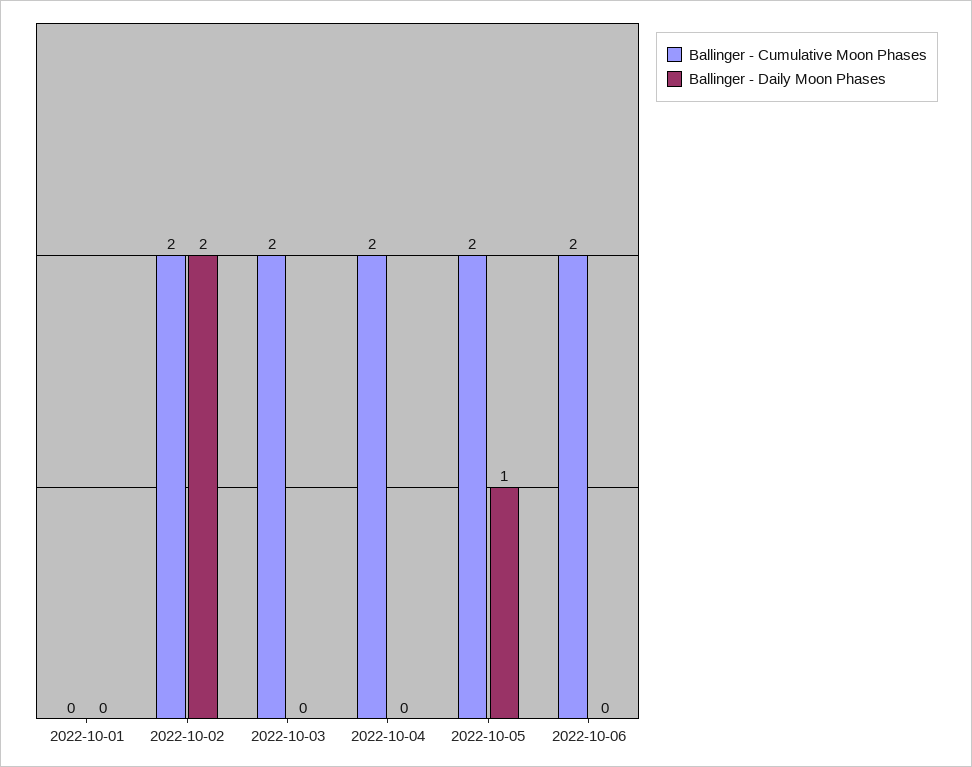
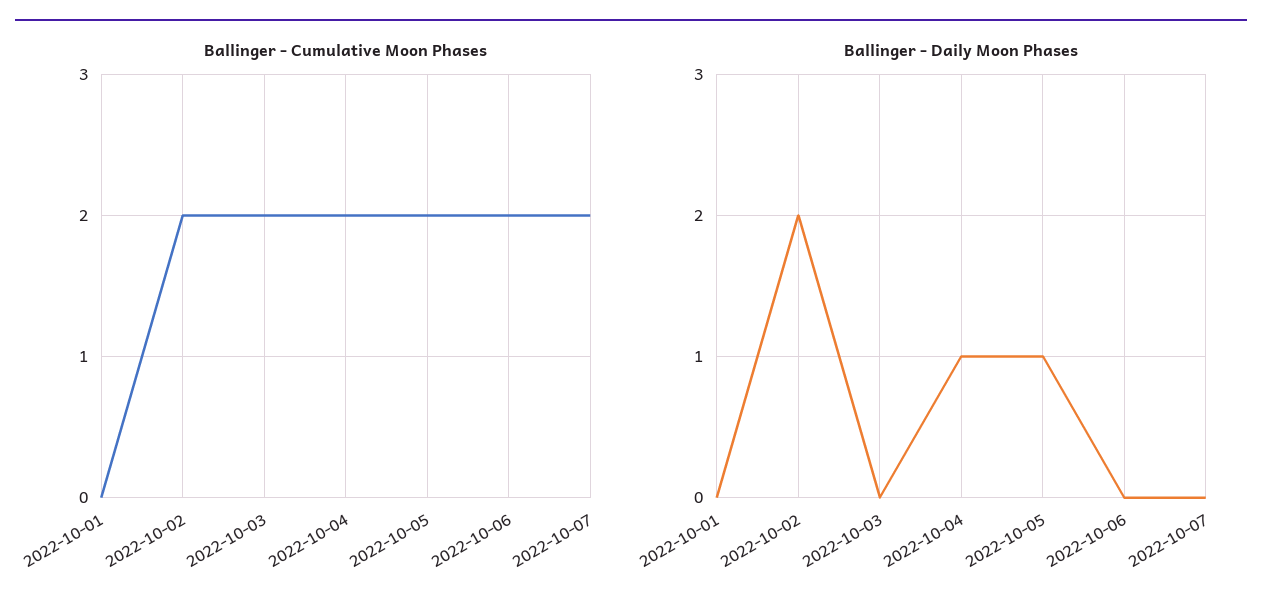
Ballinger - Daily Moon Phases, 2022-10-04: 0 -> 1
Ballinger - Cumulative Moon Phases, 2022-10-07: none -> 2
Ballinger - Daily Moon Phases, 2022-10-07: none -> 0

